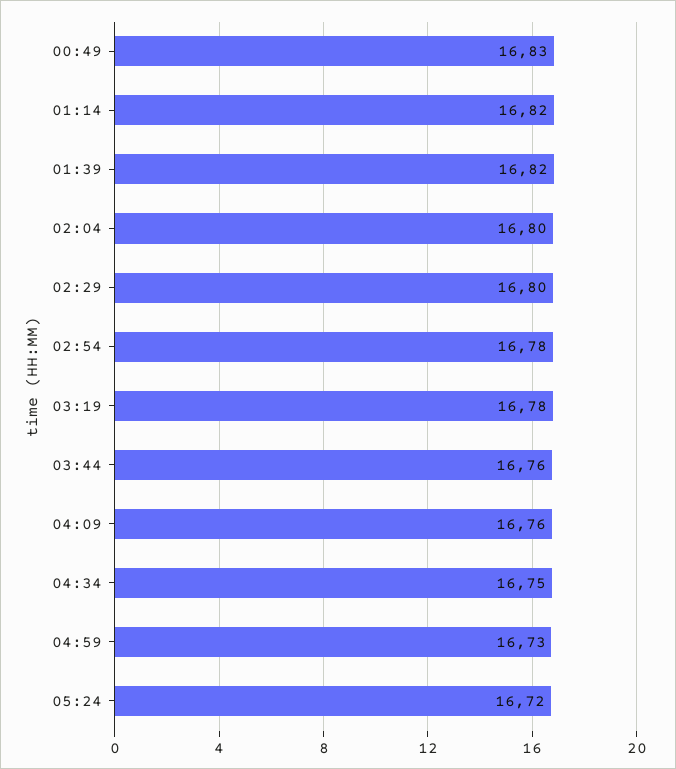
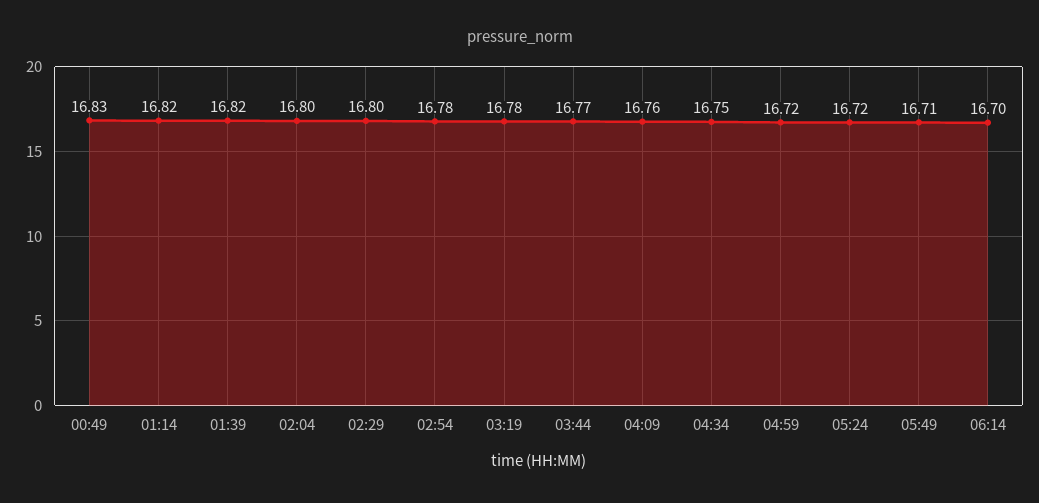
03:44: 16.76 -> 16.77
04:59: 16.73 -> 16.72
05:49: none -> 16.71
06:14: none -> 16.7

